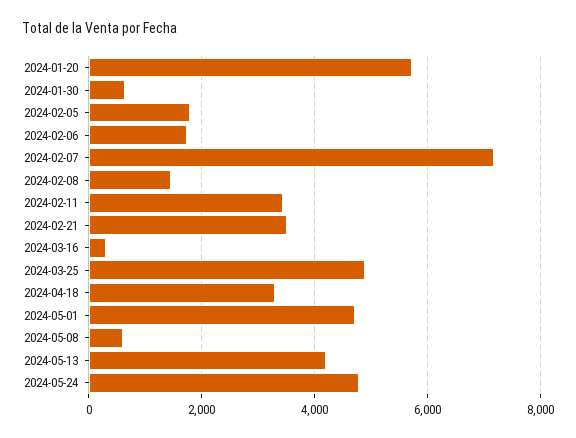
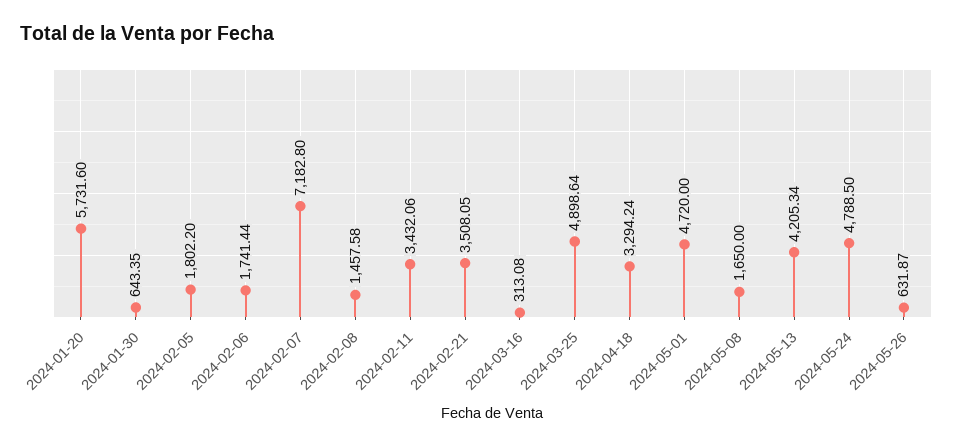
2024-05-08: 600 -> 1650
2024-05-26: none -> 631.87

